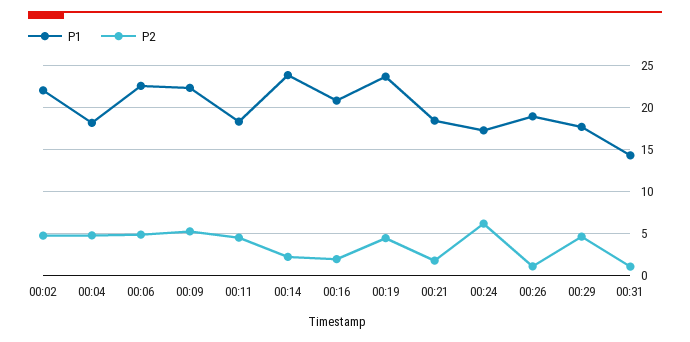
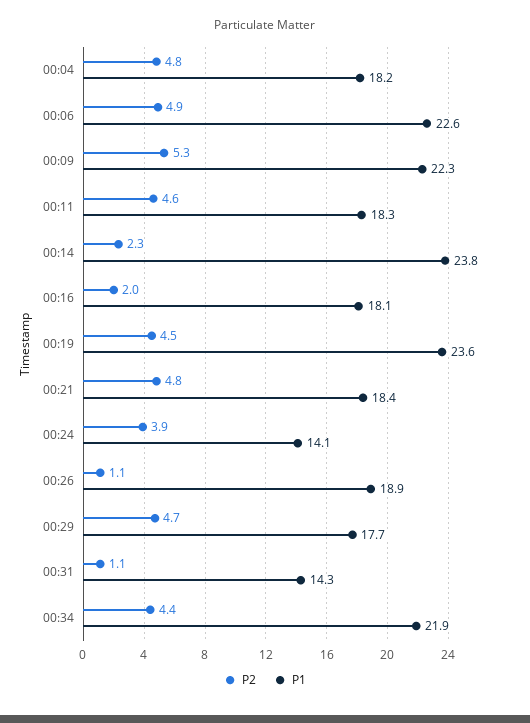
P1, 00:02: 22 -> none
P2, 00:02: 5 -> none
P1, 00:16: 21 -> 18.1
P2, 00:21: 2 -> 4.8
P1, 00:24: 17 -> 14.1
P2, 00:24: 6 -> 3.9
P2, 00:34: none -> 4.4
P1, 00:34: none -> 21.9

